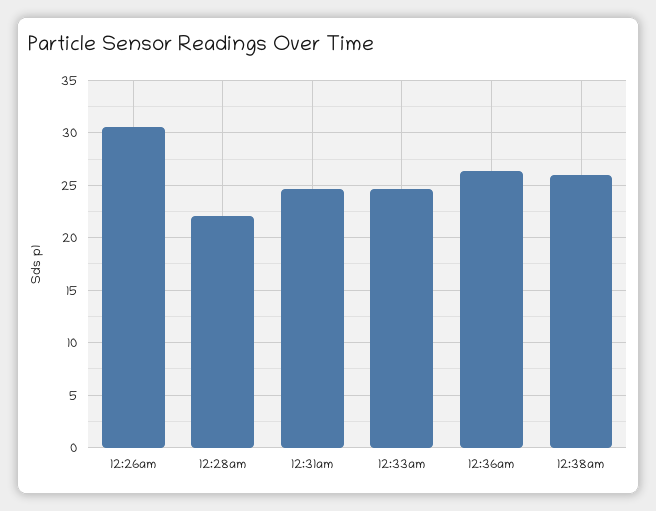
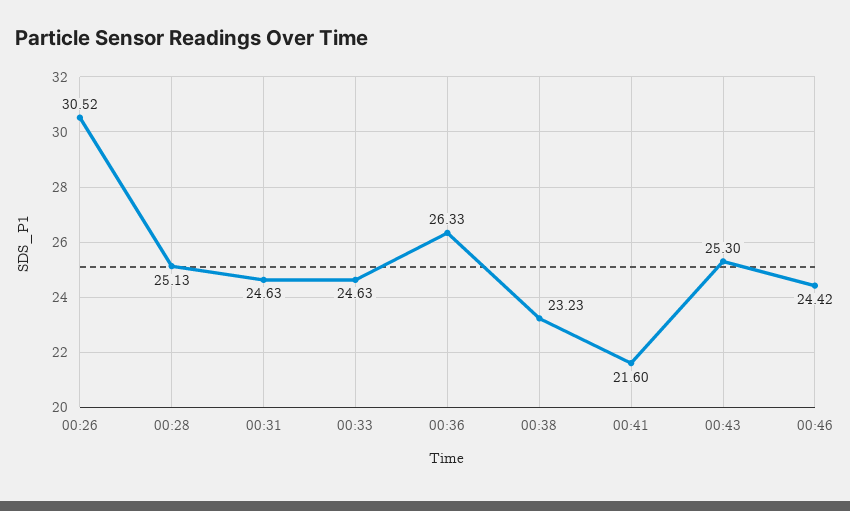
12:28am: 22 -> 25.13
12:38am: 26 -> 23.23
00:41: none -> 21.6
00:43: none -> 25.3
00:46: none -> 24.42

